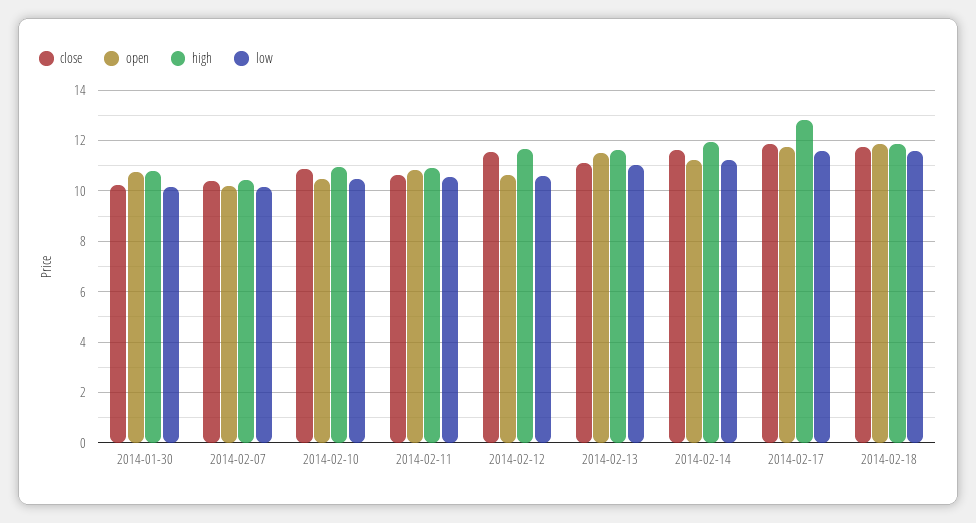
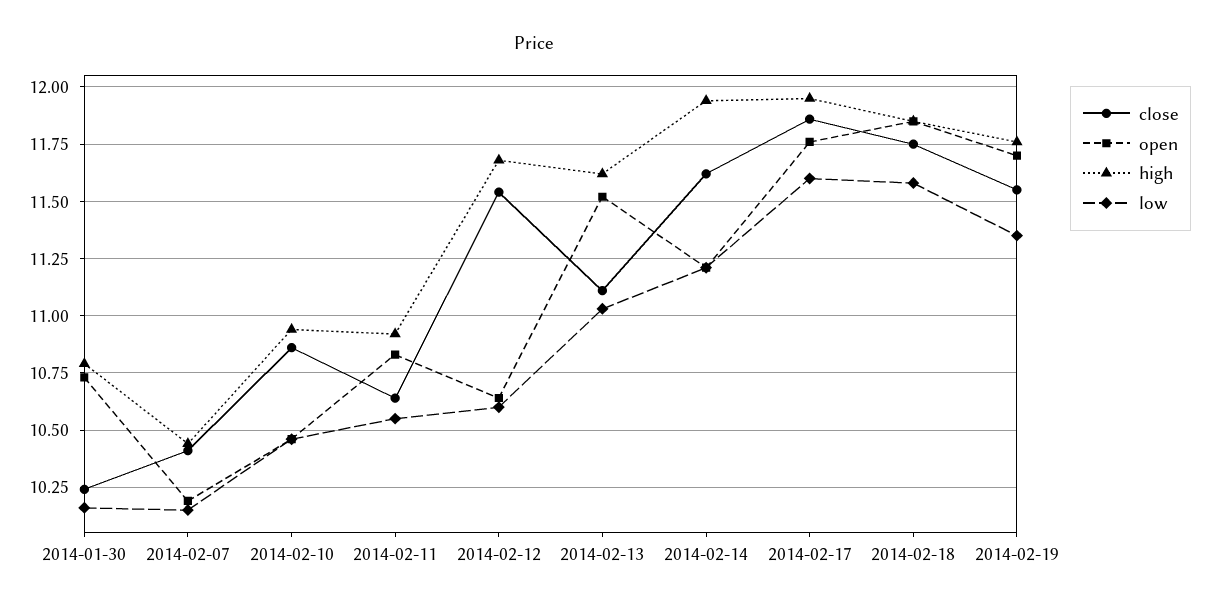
high, 2014-02-17: 12.75 -> 11.95
close, 2014-02-19: none -> 11.55
open, 2014-02-19: none -> 11.7
high, 2014-02-19: none -> 11.75
low, 2014-02-19: none -> 11.35

